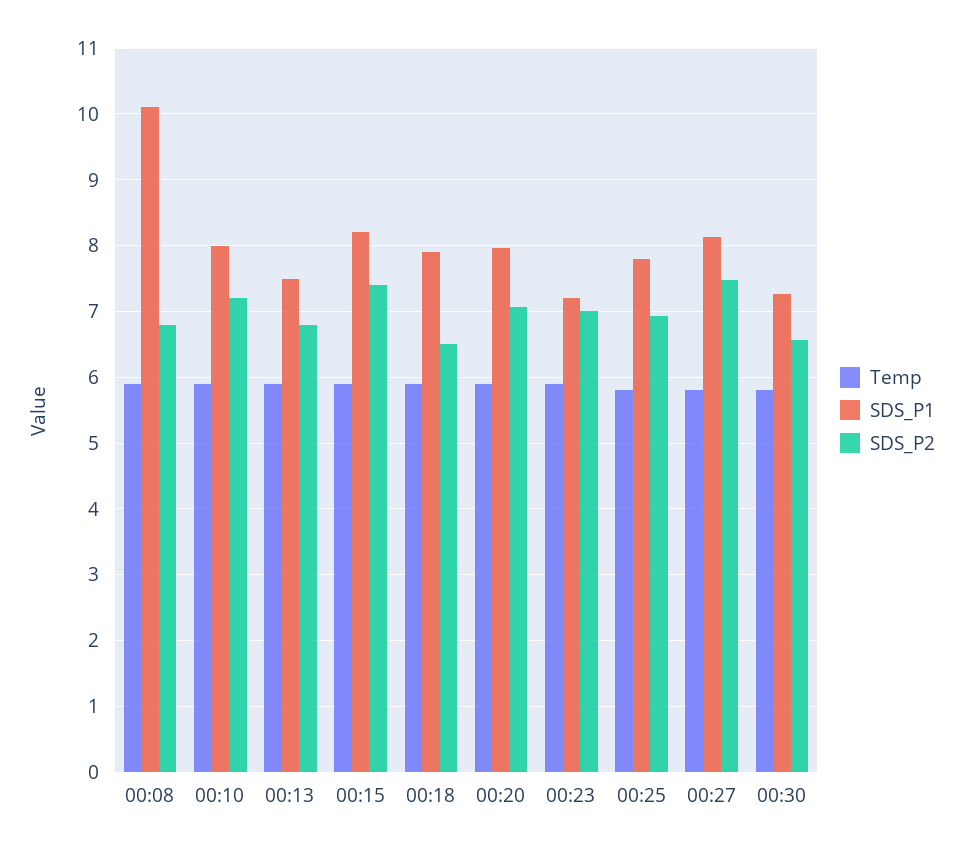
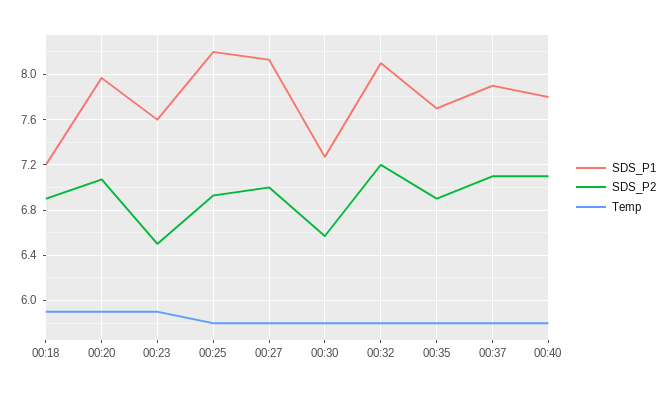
Temp, 00:08: 5.9 -> none
SDS_P1, 00:08: 10.1 -> none
SDS_P2, 00:08: 6.8 -> none
Temp, 00:10: 5.9 -> none
SDS_P1, 00:10: 8 -> none
SDS_P2, 00:10: 7.2 -> none
Temp, 00:13: 5.9 -> none
SDS_P1, 00:13: 7.5 -> none
SDS_P2, 00:13: 6.8 -> none
Temp, 00:15: 5.9 -> none
SDS_P1, 00:15: 8.2 -> none
SDS_P2, 00:15: 7.4 -> none
SDS_P1, 00:18: 7.9 -> 7.2
SDS_P2, 00:18: 6.5 -> 6.9
SDS_P1, 00:23: 7.2 -> 7.6
SDS_P2, 00:23: 7 -> 6.5
SDS_P1, 00:25: 7.8 -> 8.2
SDS_P2, 00:27: 7.5 -> 7
SDS_P1, 00:32: none -> 8.1
SDS_P2, 00:32: none -> 7.2
Temp, 00:32: none -> 5.8
SDS_P1, 00:35: none -> 7.7
SDS_P2, 00:35: none -> 6.9
Temp, 00:35: none -> 5.8
SDS_P1, 00:37: none -> 7.9
SDS_P2, 00:37: none -> 7.1
Temp, 00:37: none -> 5.8
SDS_P1, 00:40: none -> 7.8
SDS_P2, 00:40: none -> 7.1
Temp, 00:40: none -> 5.8

